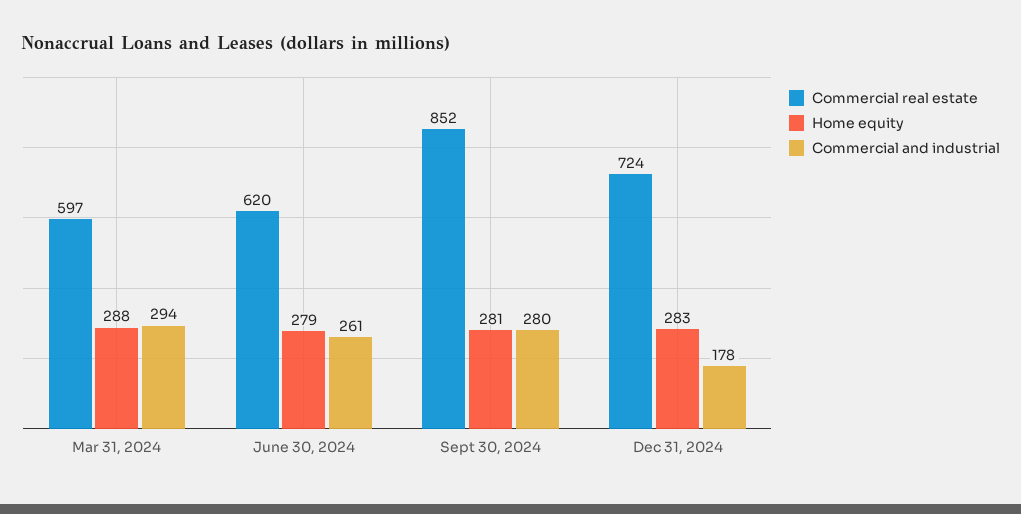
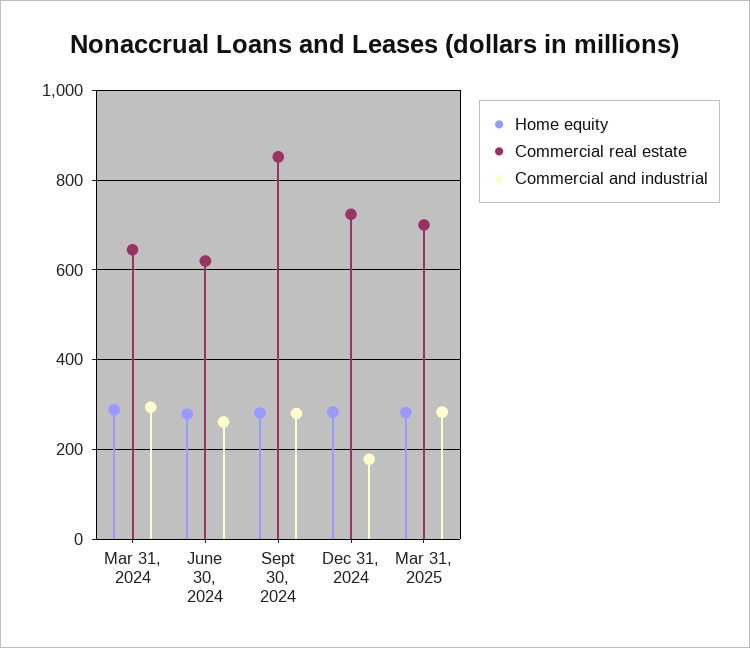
Commercial real estate, Mar 31, 2024: 597 -> 640
Home equity, Mar 31, 2025: none -> 280
Commercial real estate, Mar 31, 2025: none -> 700
Commercial and industrial, Mar 31, 2025: none -> 280

